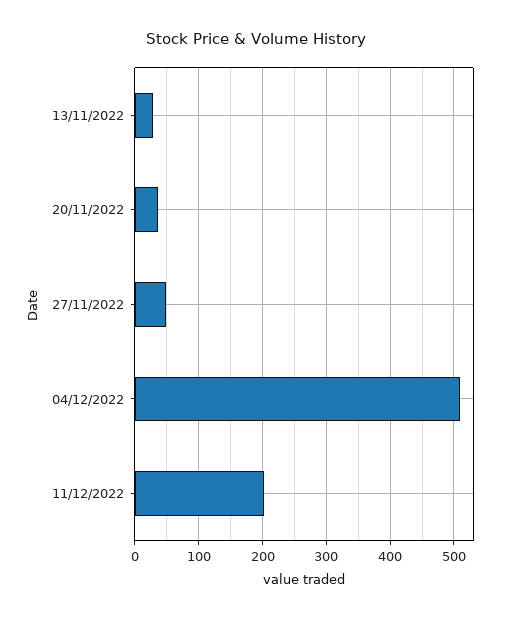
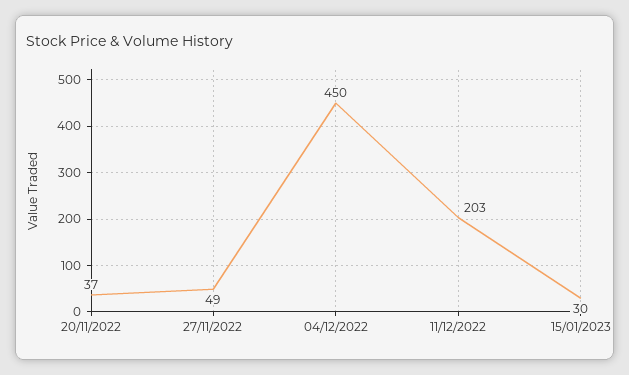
13/11/2022: 30 -> none
04/12/2022: 510 -> 450
15/01/2023: none -> 30

